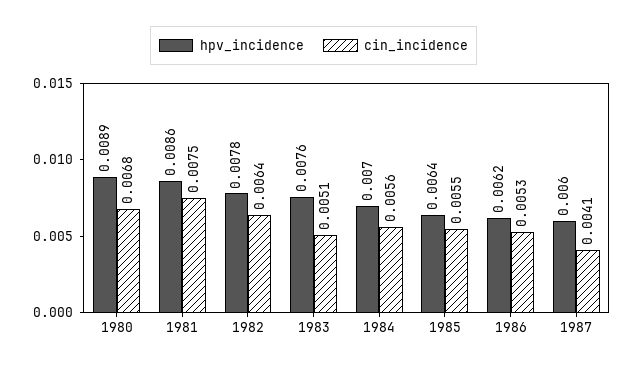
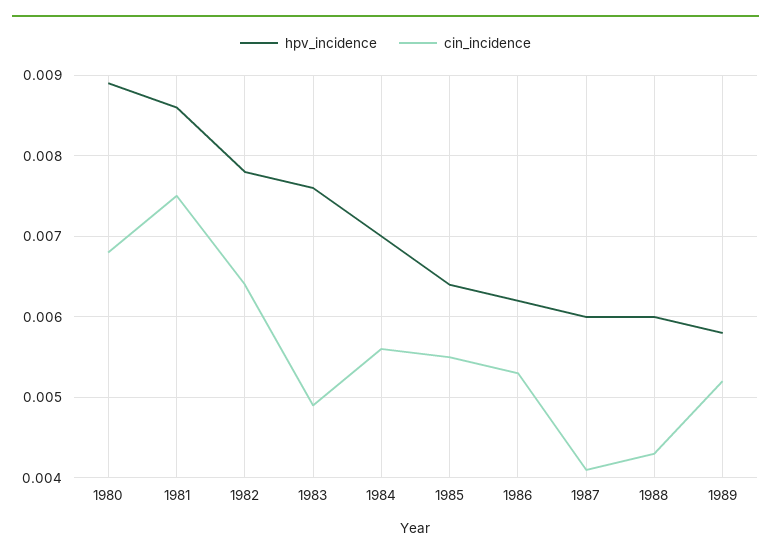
cin_incidence, 1983: 0.0051 -> 0.0049
hpv_incidence, 1988: none -> 0.006
cin_incidence, 1988: none -> 0.0043
hpv_incidence, 1989: none -> 0.0058
cin_incidence, 1989: none -> 0.0052

